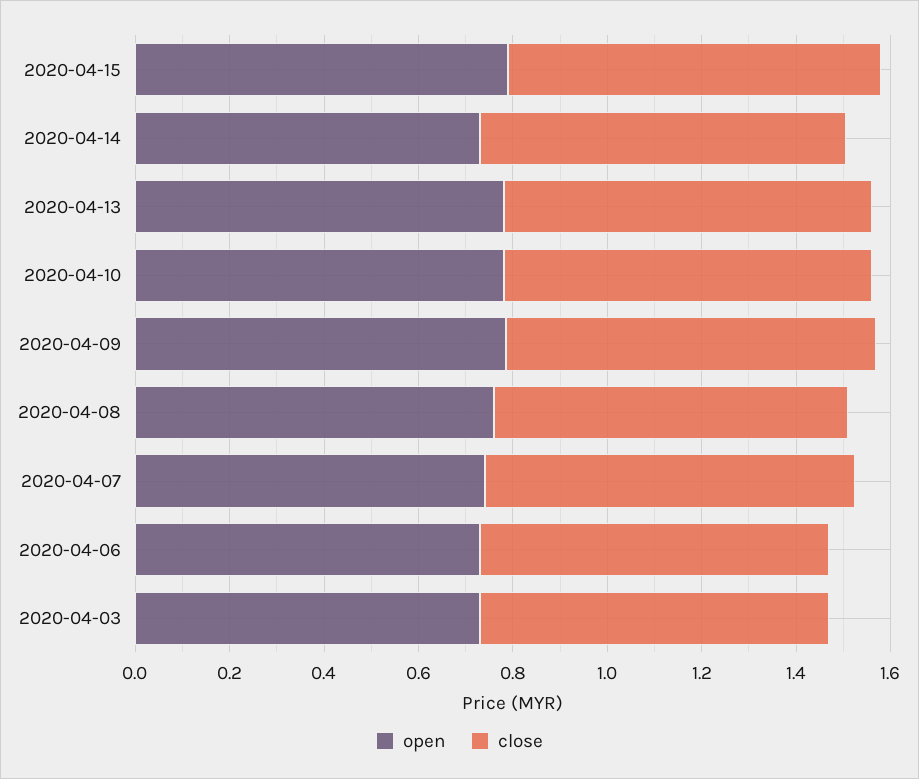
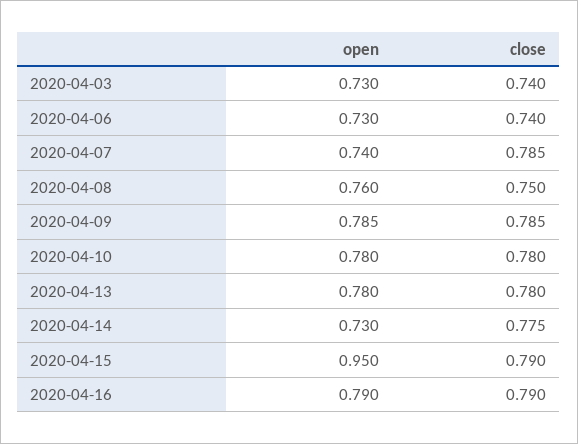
open, 2020-04-15: 0.8 -> 0.95
open, 2020-04-16: none -> 0.79
close, 2020-04-16: none -> 0.79

